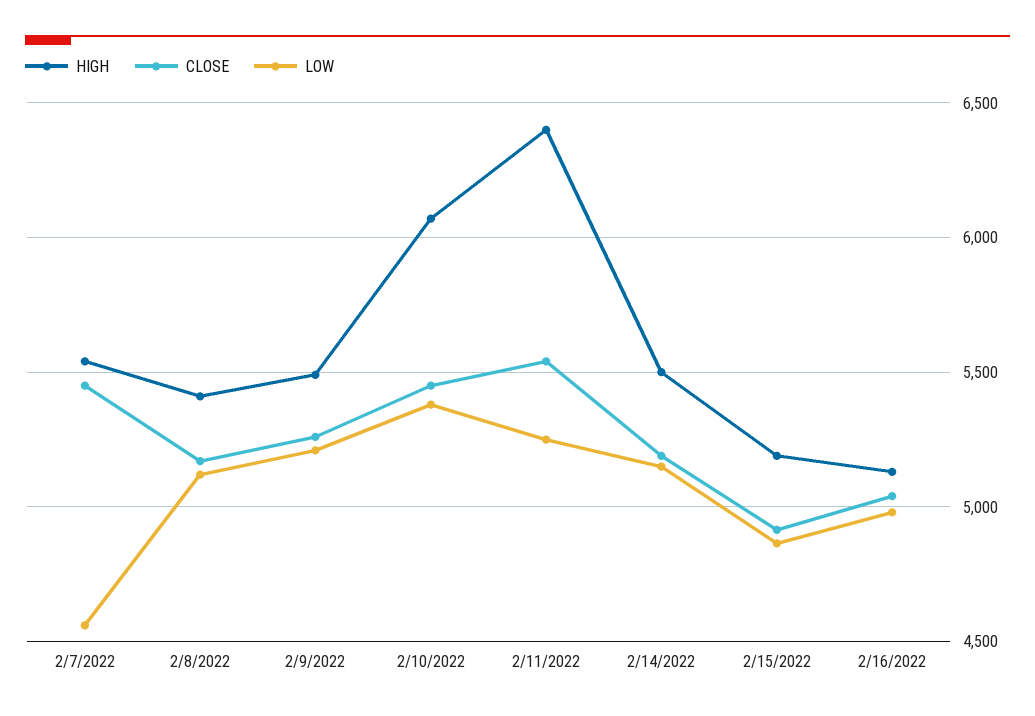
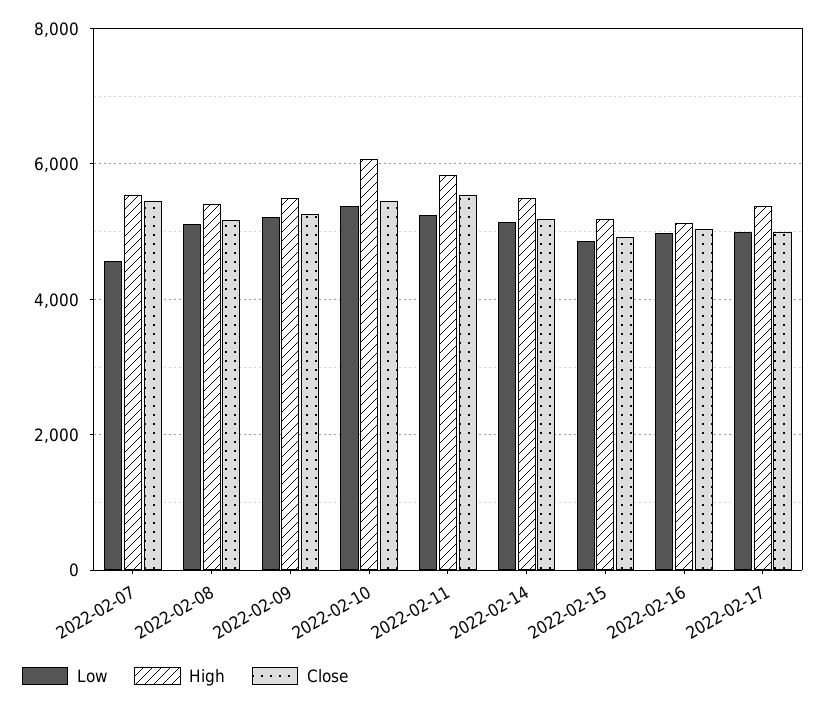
HIGH, 2/11/2022: 6400 -> 5800
LOW, 2022-02-17: none -> 5000
HIGH, 2022-02-17: none -> 5400
CLOSE, 2022-02-17: none -> 5000

